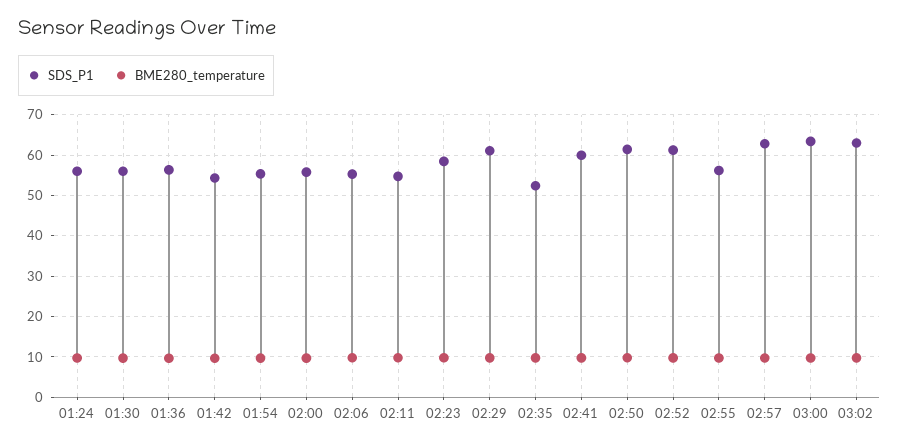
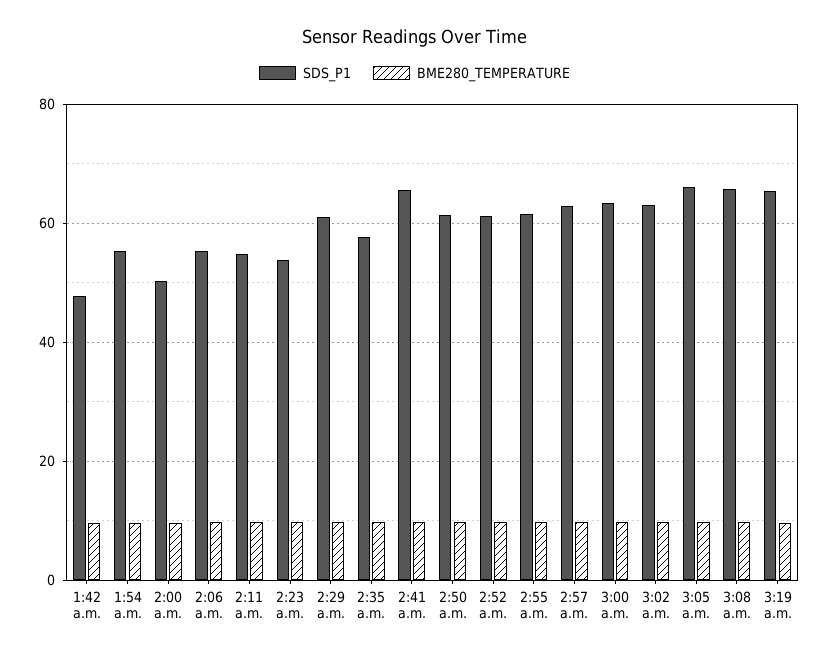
SDS_P1, 01:24: 56 -> none
BME280_temperature, 01:24: 10 -> none
SDS_P1, 01:30: 56 -> none
BME280_temperature, 01:30: 10 -> none
SDS_P1, 01:36: 56 -> none
BME280_temperature, 01:36: 10 -> none
SDS_P1, 01:42: 54 -> 48
SDS_P1, 02:00: 56 -> 50
SDS_P1, 02:23: 58 -> 54
SDS_P1, 02:35: 52 -> 58
SDS_P1, 02:41: 60 -> 66
SDS_P1, 02:55: 56 -> 62
SDS_P1, 3:05 a.m.: none -> 66
BME280_temperature, 3:05 a.m.: none -> 10
SDS_P1, 3:08 a.m.: none -> 66
BME280_temperature, 3:08 a.m.: none -> 10
SDS_P1, 3:19 a.m.: none -> 66
BME280_temperature, 3:19 a.m.: none -> 10

